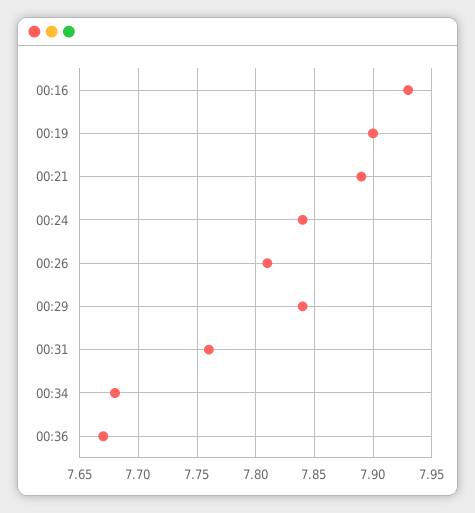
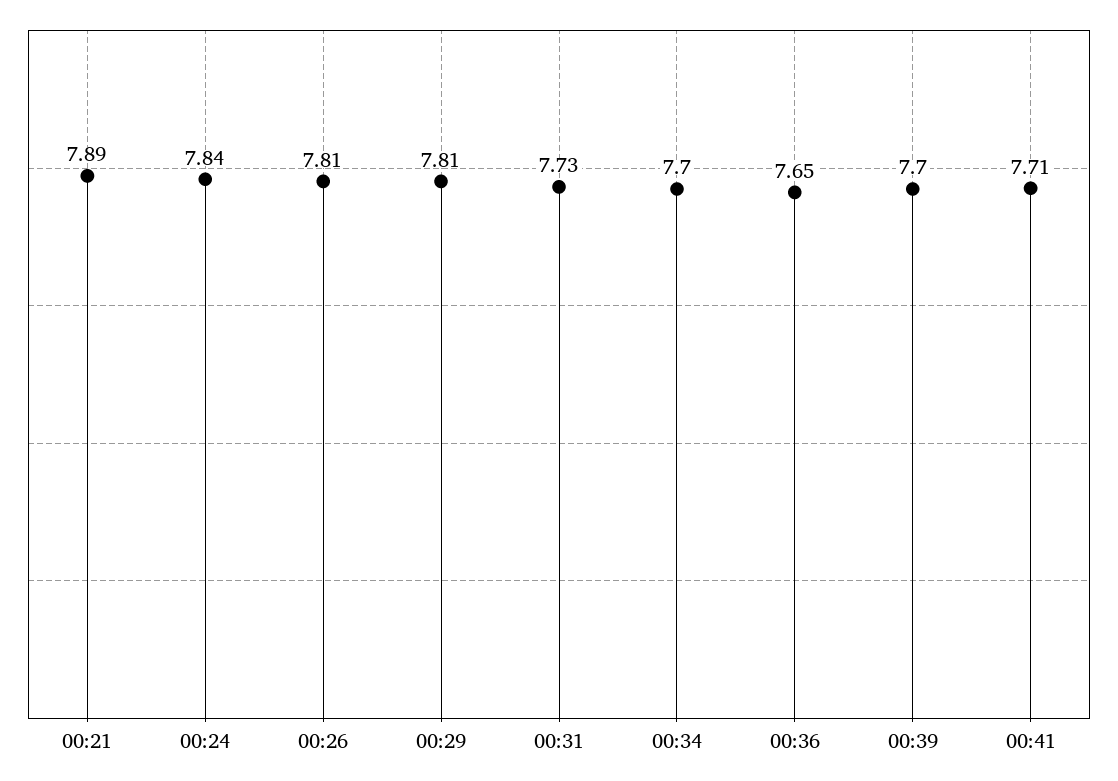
00:16: 7.93 -> none
00:19: 7.9 -> none
00:29: 7.84 -> 7.81
00:31: 7.76 -> 7.73
00:34: 7.68 -> 7.7
00:36: 7.67 -> 7.65
00:39: none -> 7.7
00:41: none -> 7.71

